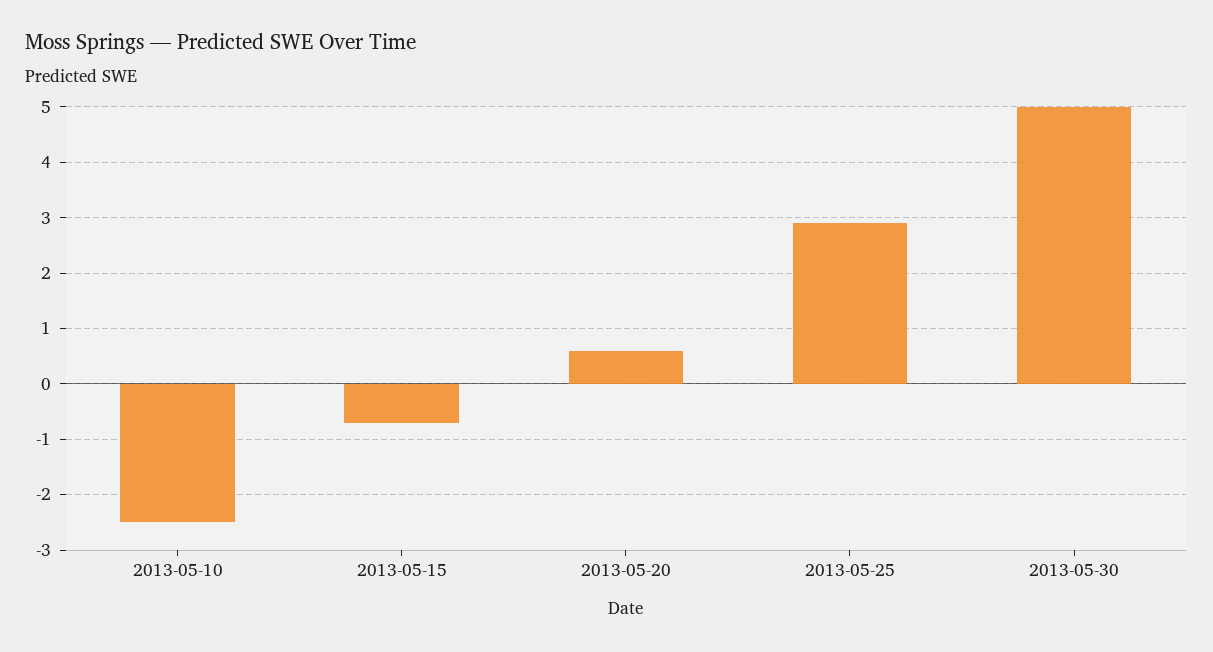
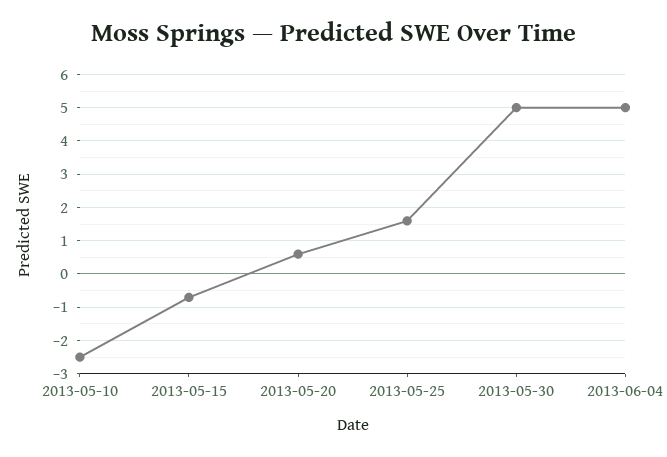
2013-05-25: 3 -> 1.5
2013-06-04: none -> 5

